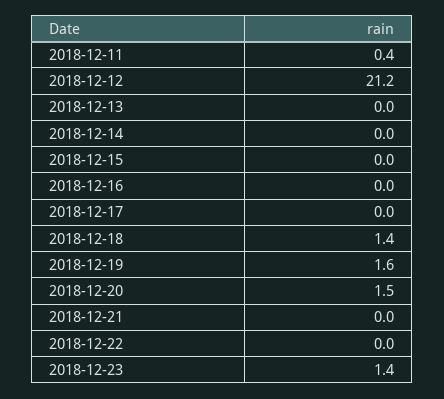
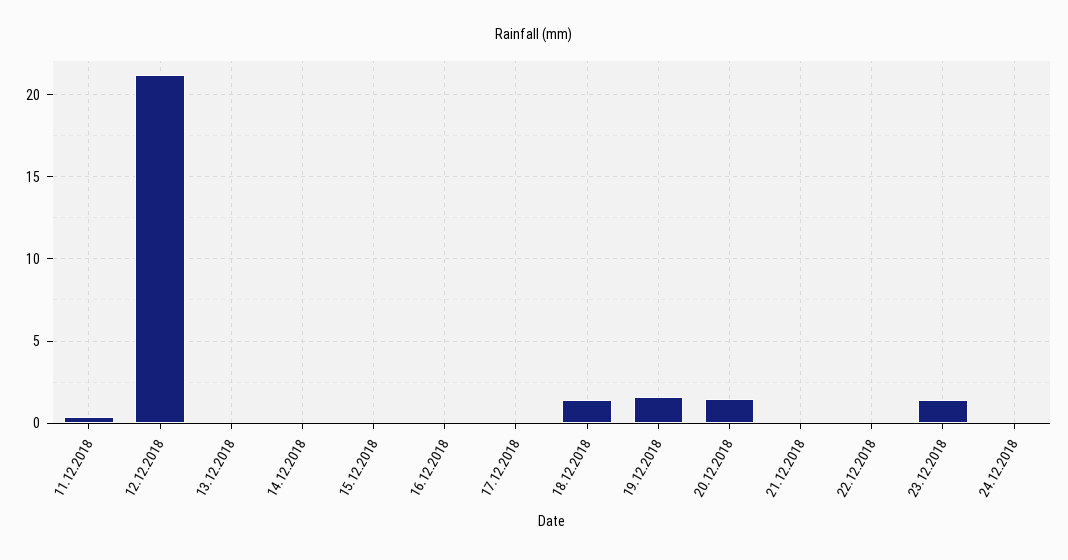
24.12.2018: none -> 0

